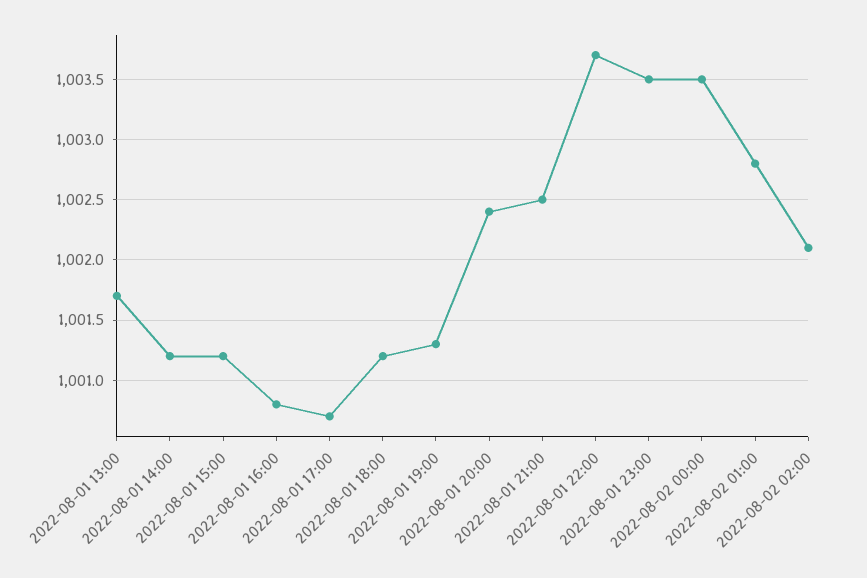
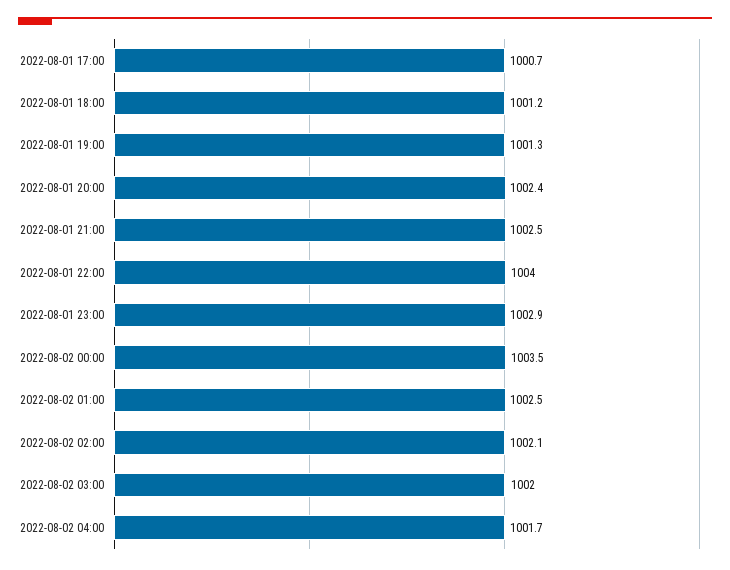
2022-08-01 13:00: 1001.7 -> none
2022-08-01 14:00: 1001.2 -> none
2022-08-01 15:00: 1001.2 -> none
2022-08-01 16:00: 1000.8 -> none
2022-08-01 22:00: 1003.7 -> 1004
2022-08-01 23:00: 1003.5 -> 1002.9
2022-08-02 01:00: 1002.8 -> 1002.5
2022-08-02 03:00: none -> 1002
2022-08-02 04:00: none -> 1001.7

